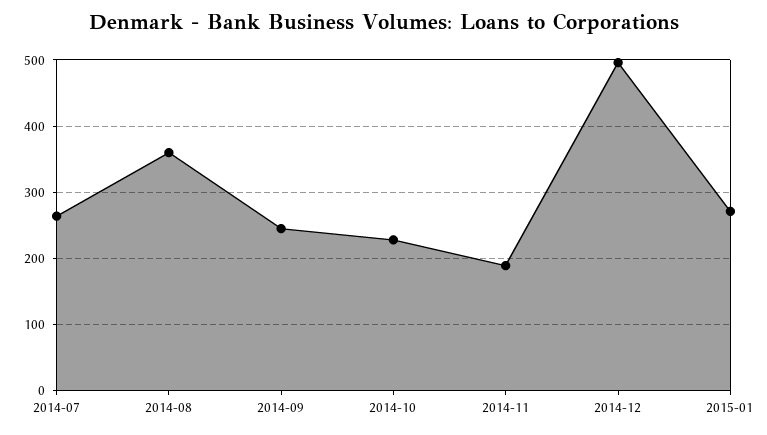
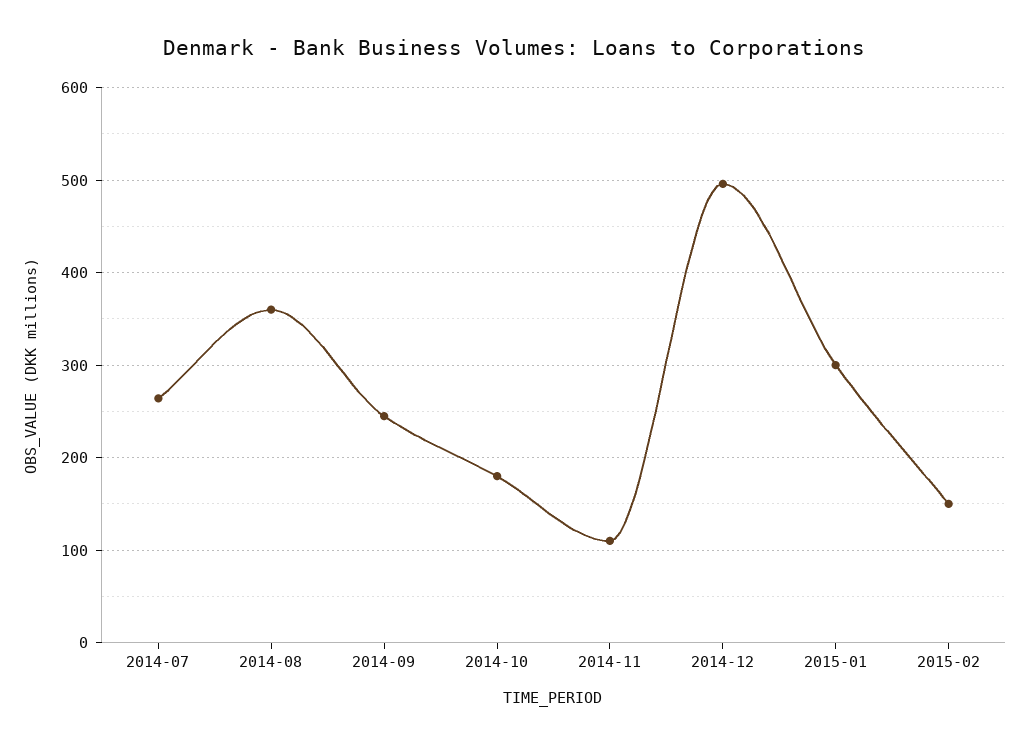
2014-10: 230 -> 180
2014-11: 190 -> 110
2015-01: 270 -> 300
2015-02: none -> 150

